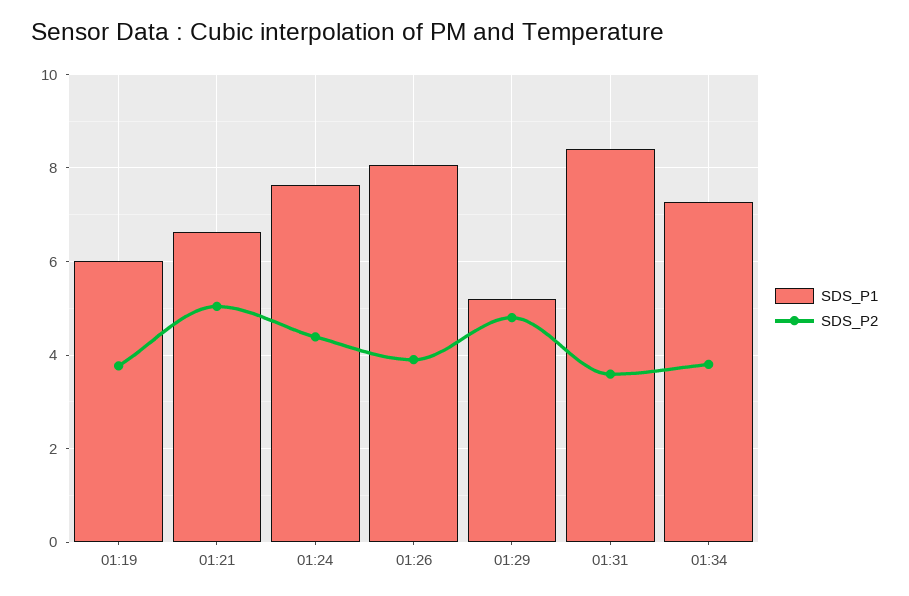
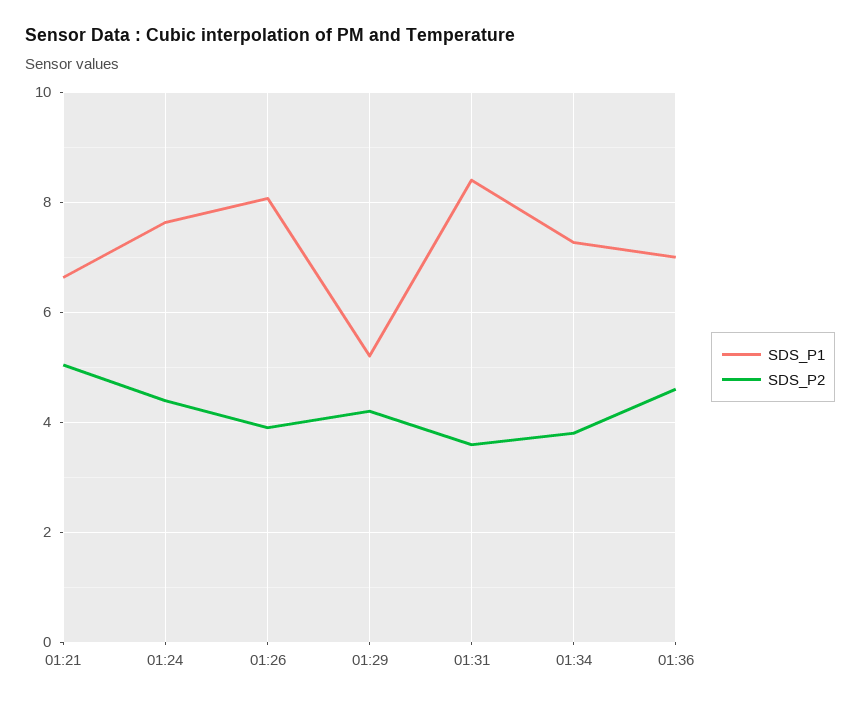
SDS_P1, 01:19: 6 -> none
SDS_P2, 01:19: 3.8 -> none
SDS_P2, 01:29: 4.8 -> 4.2
SDS_P1, 01:36: none -> 7
SDS_P2, 01:36: none -> 4.6

